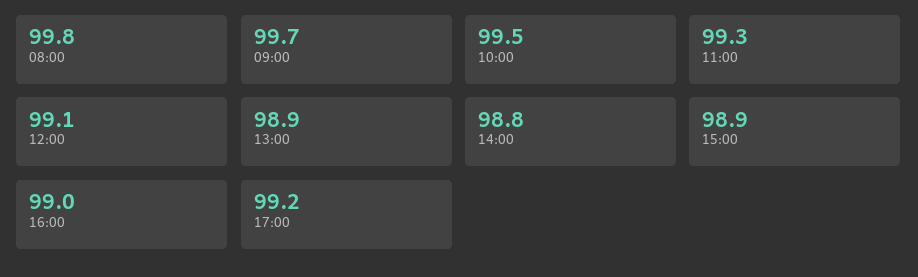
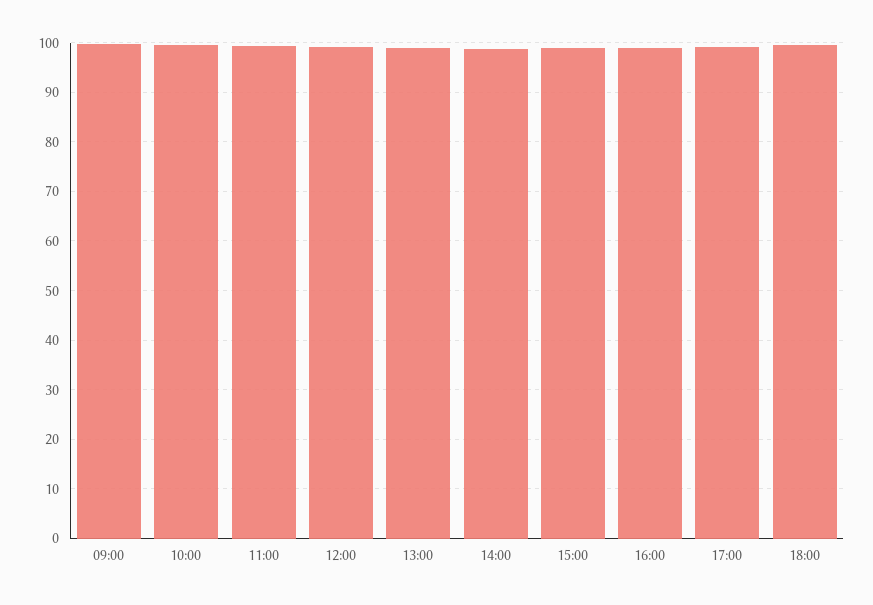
08:00: 99.8 -> none
18:00: none -> 100

